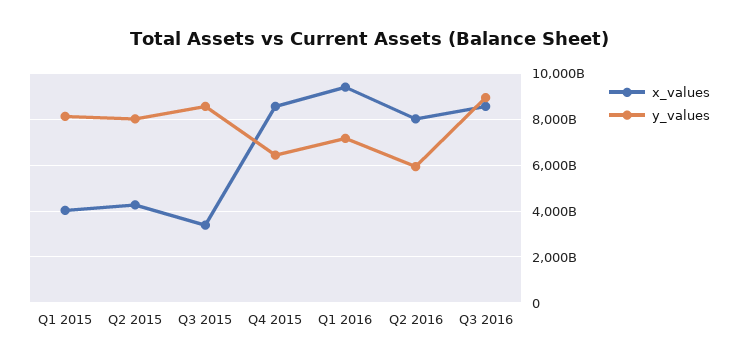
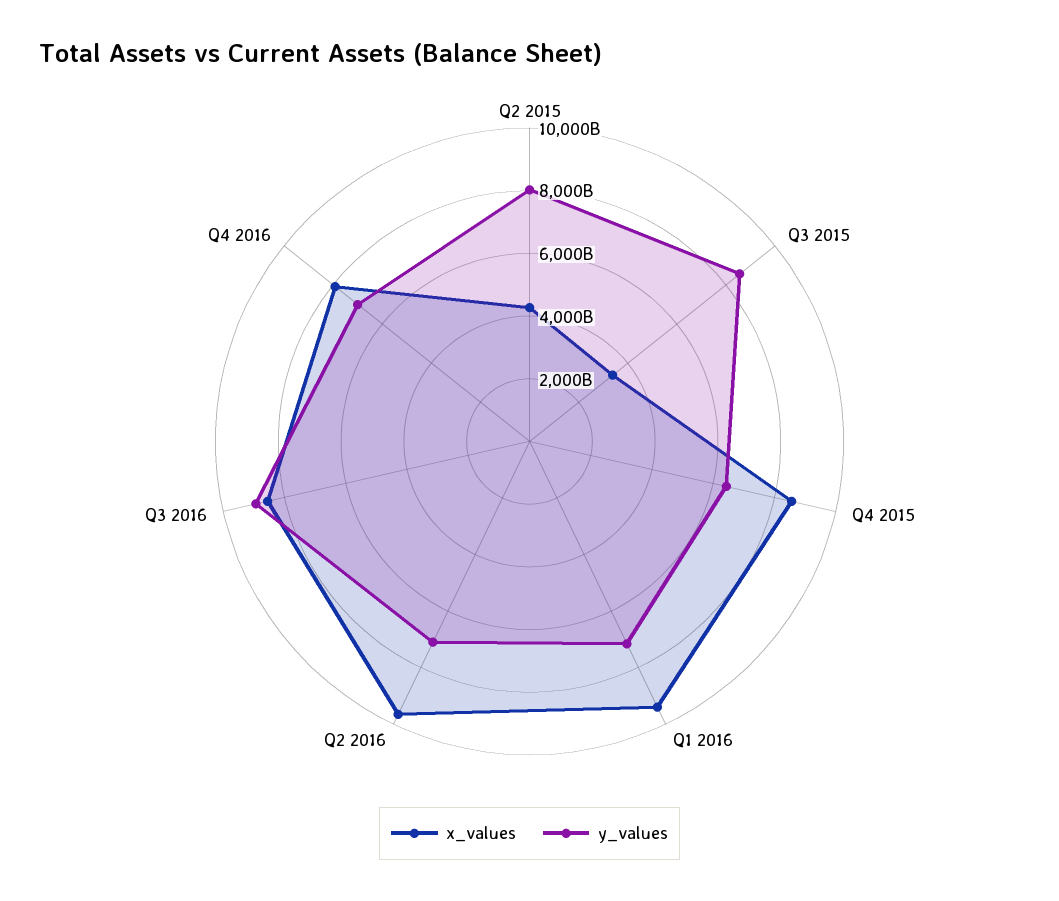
x_values, Q1 2015: 4000000000000 -> none
y_values, Q1 2015: 8000000000000 -> none
x_values, Q2 2016: 8000000000000 -> 9500000000000
y_values, Q2 2016: 6000000000000 -> 7000000000000
x_values, Q4 2016: none -> 8000000000000
y_values, Q4 2016: none -> 7000000000000

